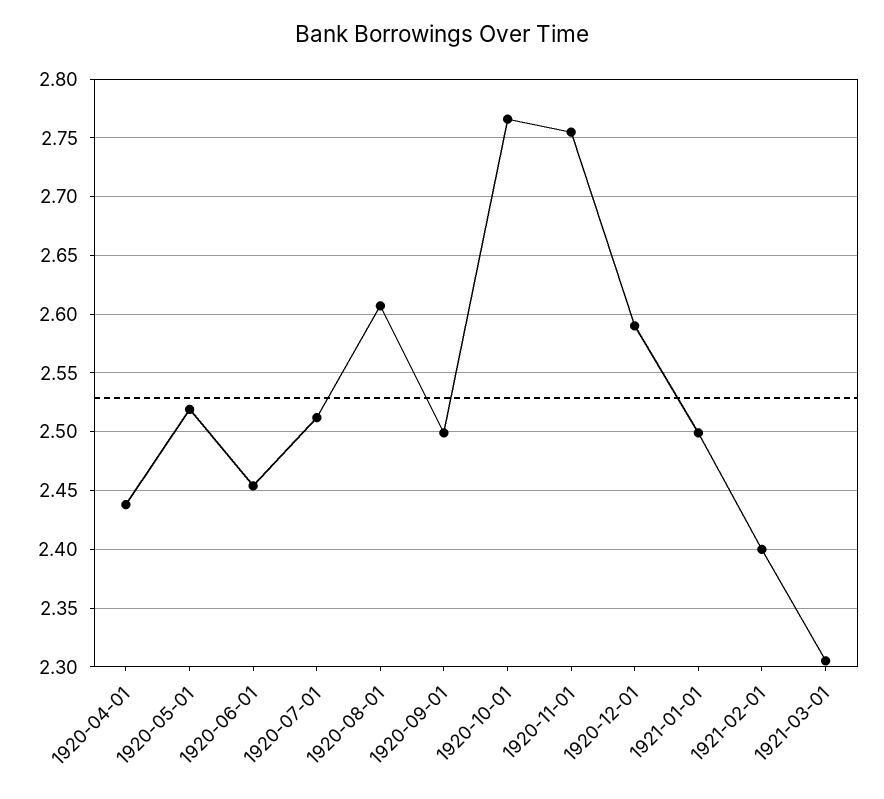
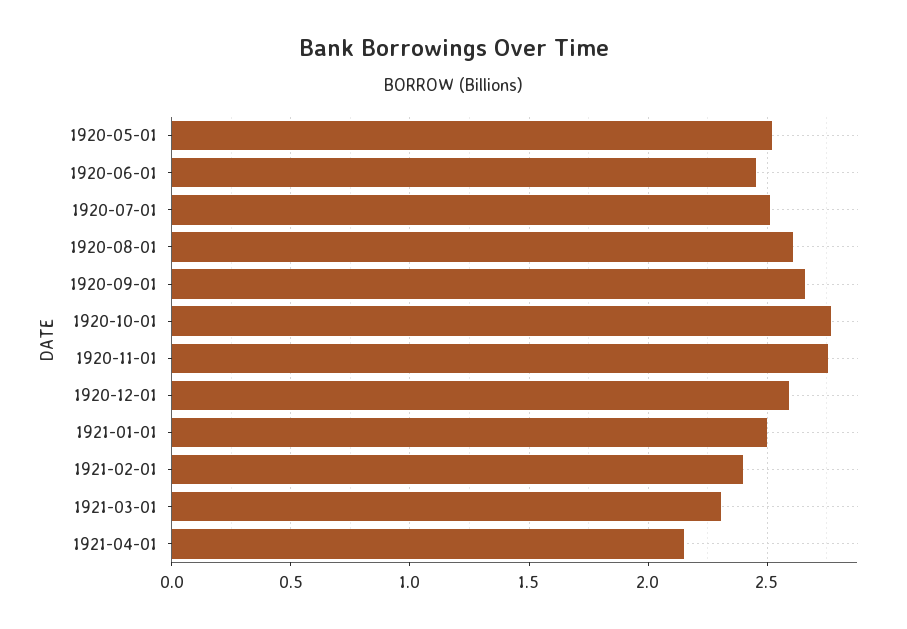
1920-04-01: 2.44 -> none
1920-09-01: 2.5 -> 2.65
1921-04-01: none -> 2.15

